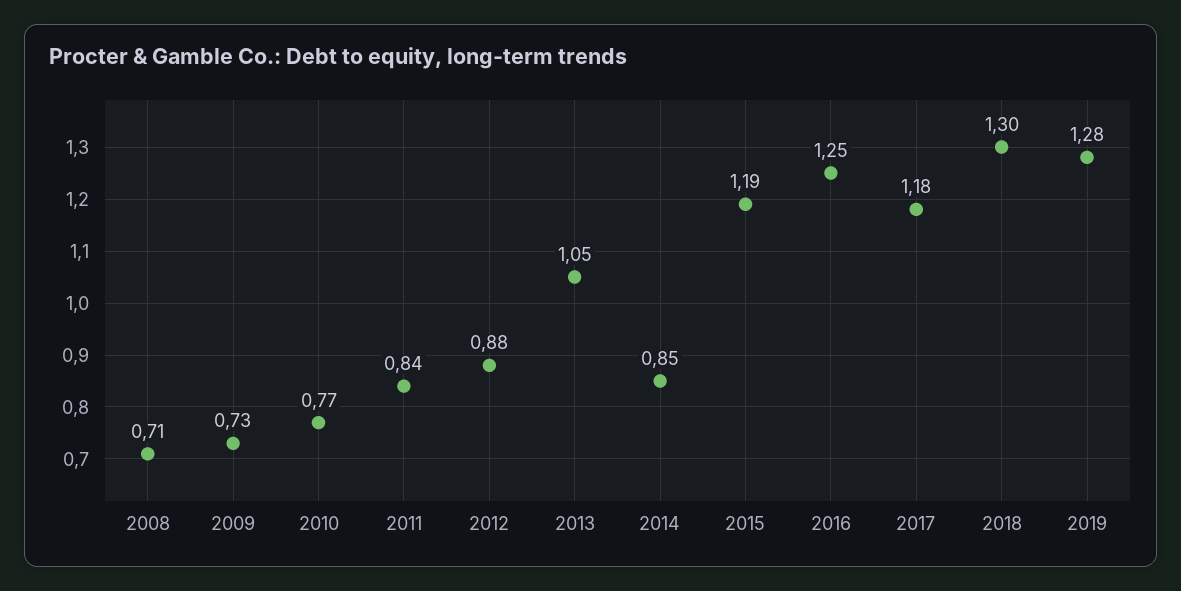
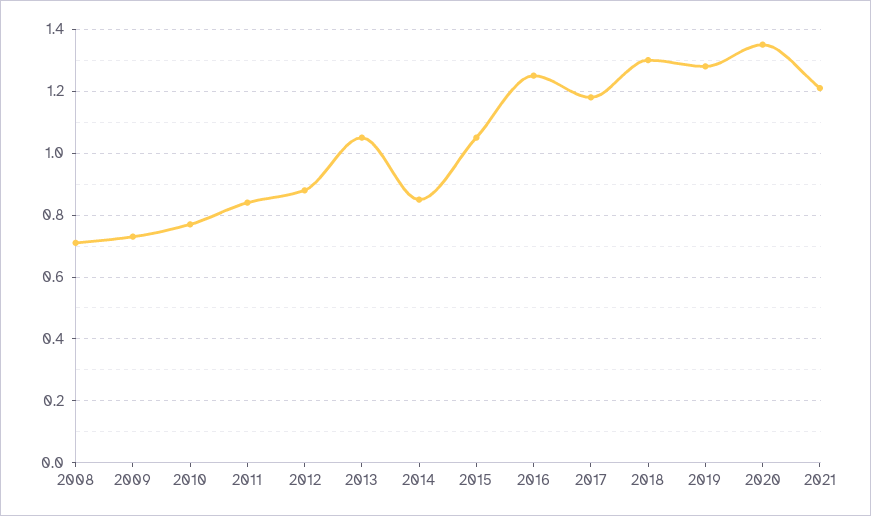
2015: 1.19 -> 1.05
2020: none -> 1.35
2021: none -> 1.2

